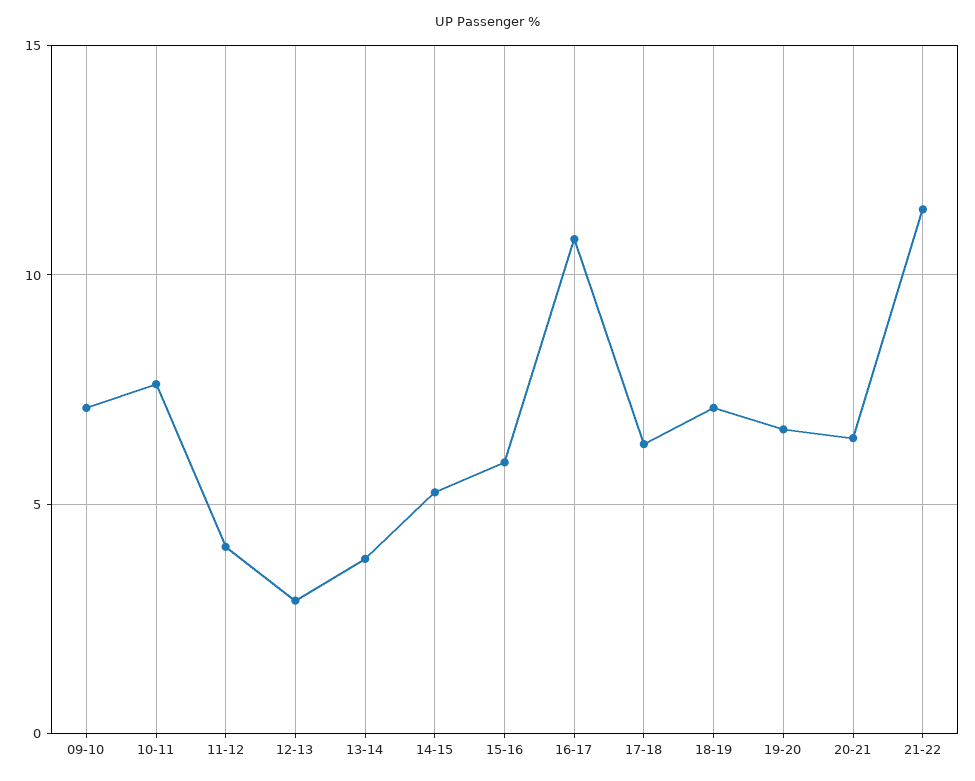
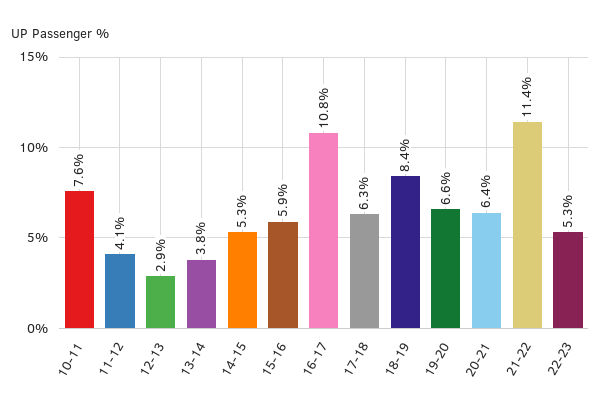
09-10: 7 -> none
18-19: 7 -> 8.4
22-23: none -> 5.3

